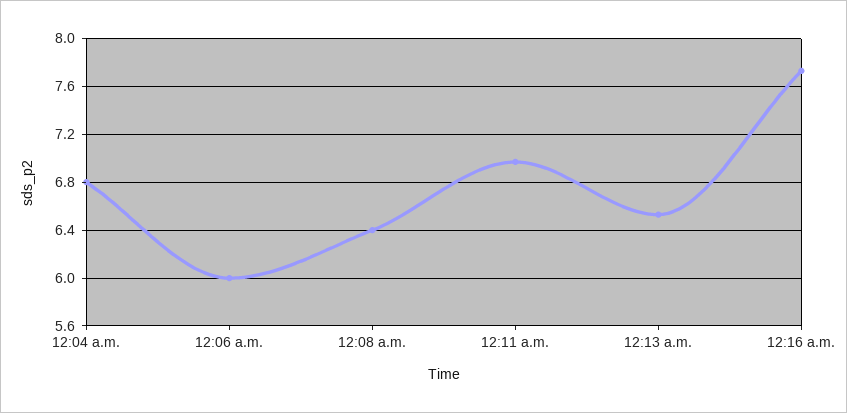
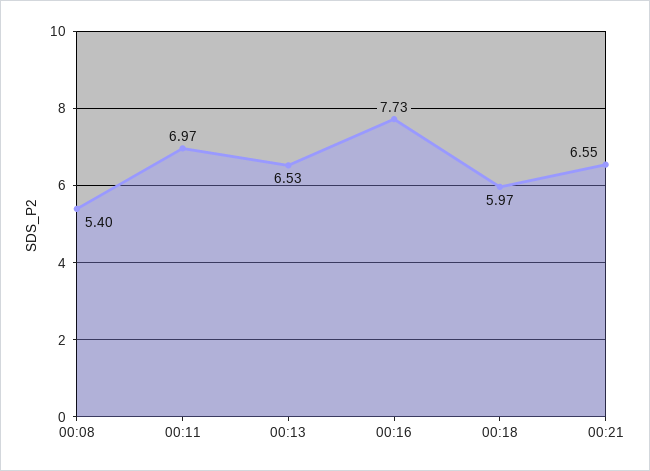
12:04 a.m.: 6.8 -> none
12:06 a.m.: 6 -> none
12:08 a.m.: 6.4 -> 5.4
00:18: none -> 5.97
00:21: none -> 6.55

